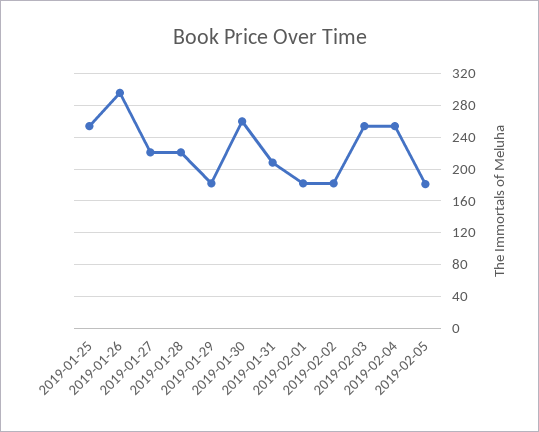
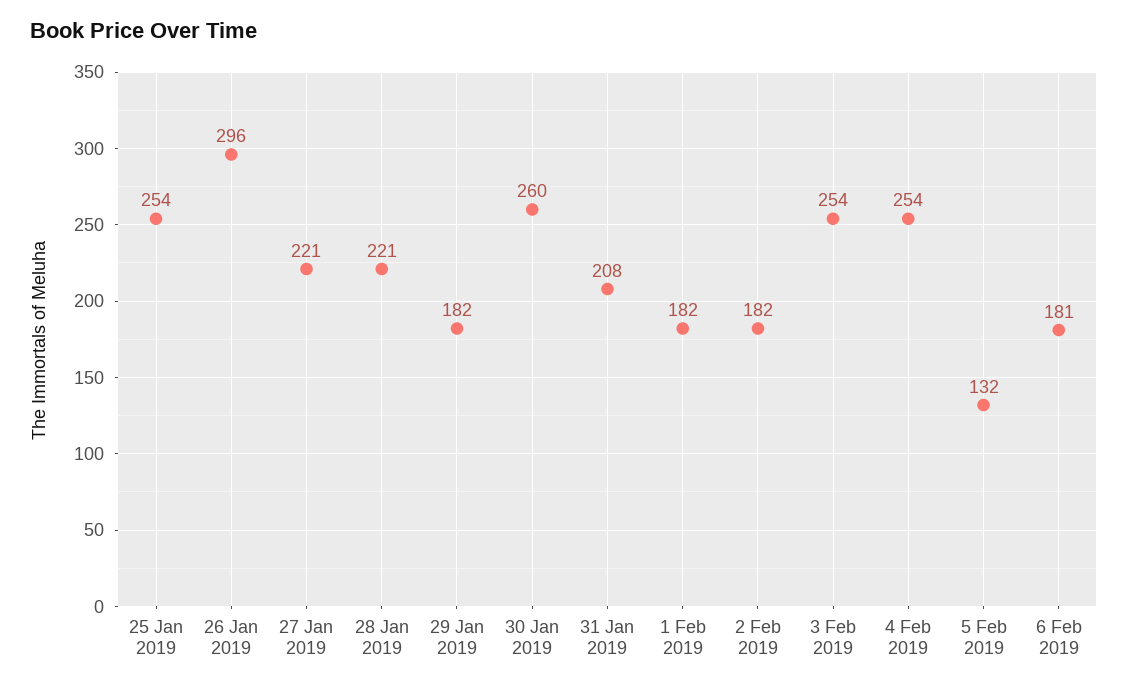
2019-02-05: 180 -> 132
6 Feb 2019: none -> 181

